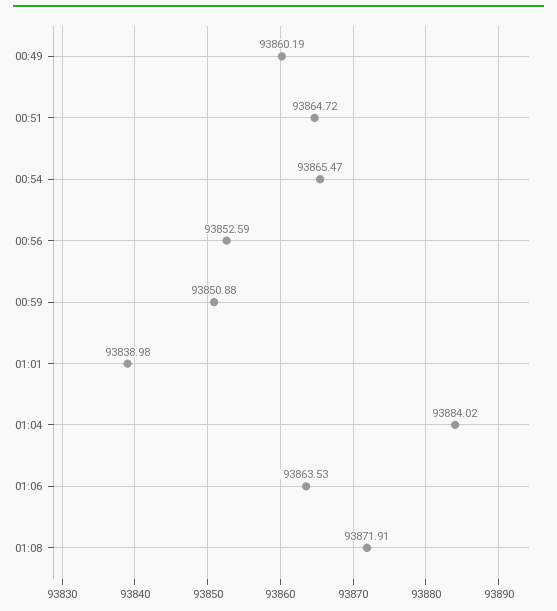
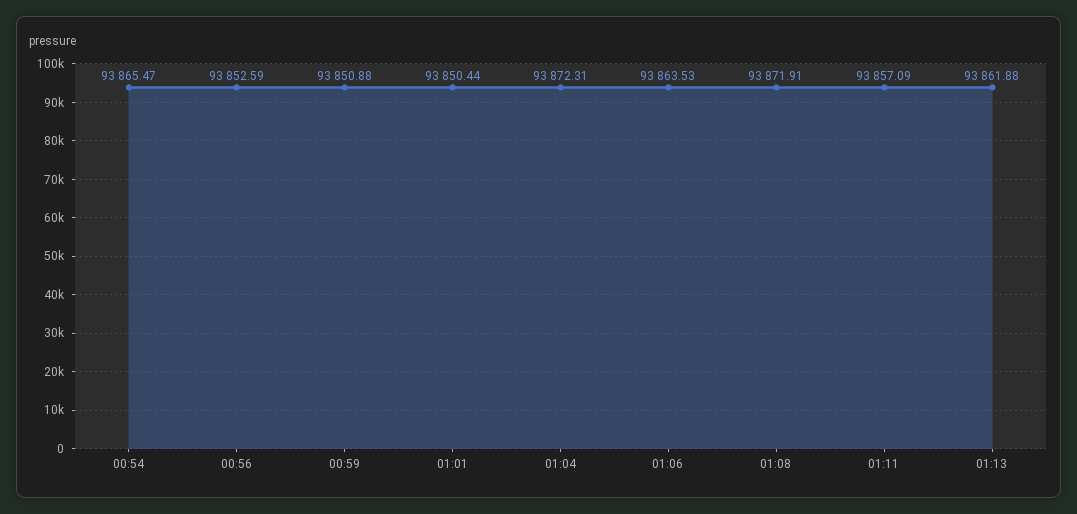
00:49: 93860.19 -> none
00:51: 93864.72 -> none
01:01: 93838.98 -> 93850.44
01:04: 93884.02 -> 93872.31
01:11: none -> 93857.09
01:13: none -> 93861.88

